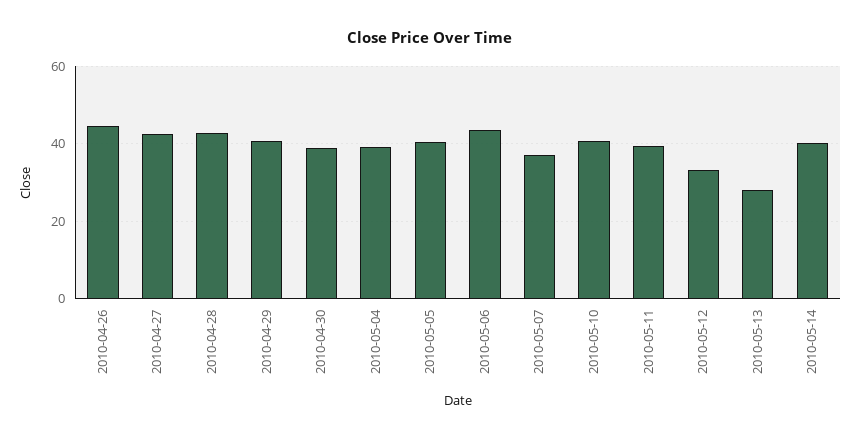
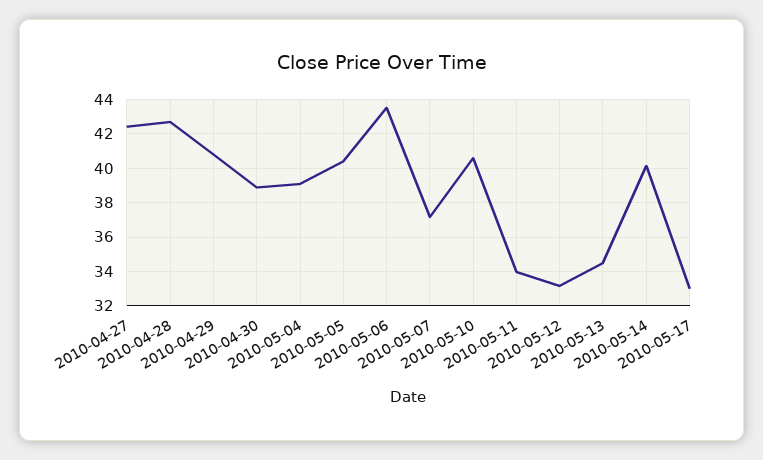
2010-04-26: 44 -> none
2010-05-11: 40 -> 34
2010-05-13: 28 -> 34.5
2010-05-17: none -> 33

